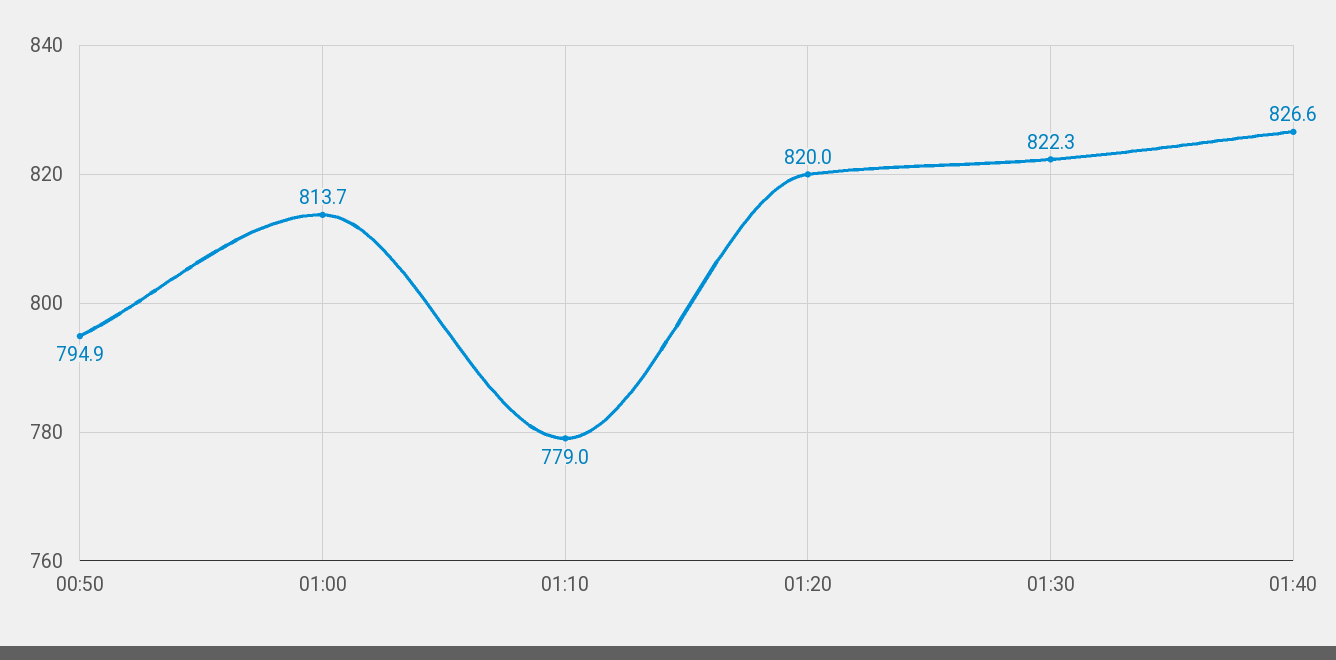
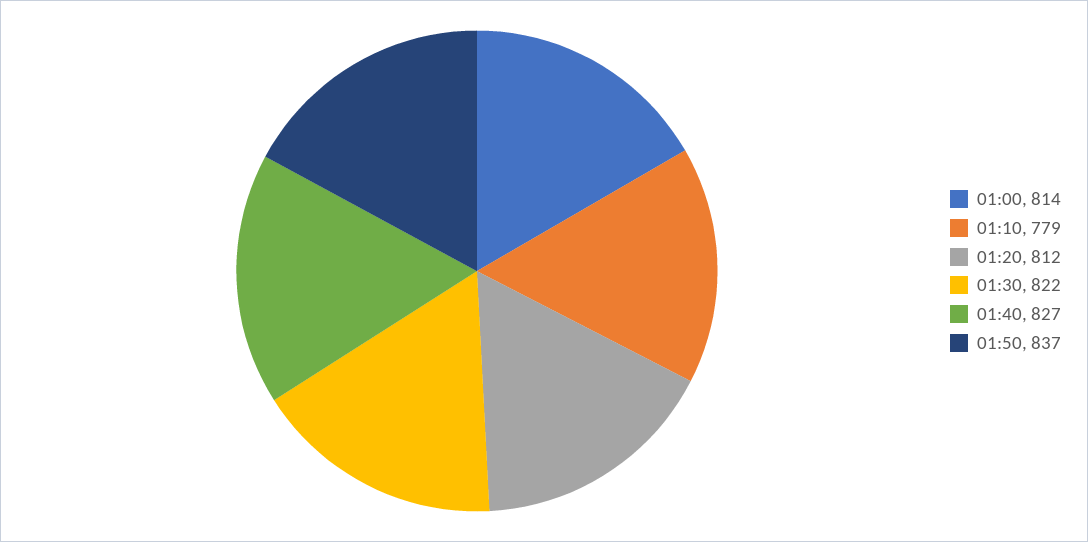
00:50: 794.9 -> none
01:20: 820 -> 812
01:50: none -> 837

